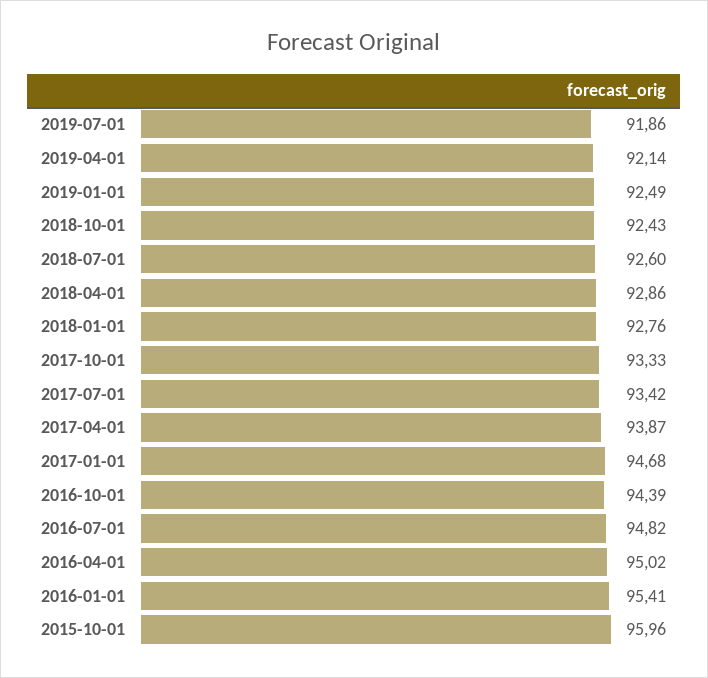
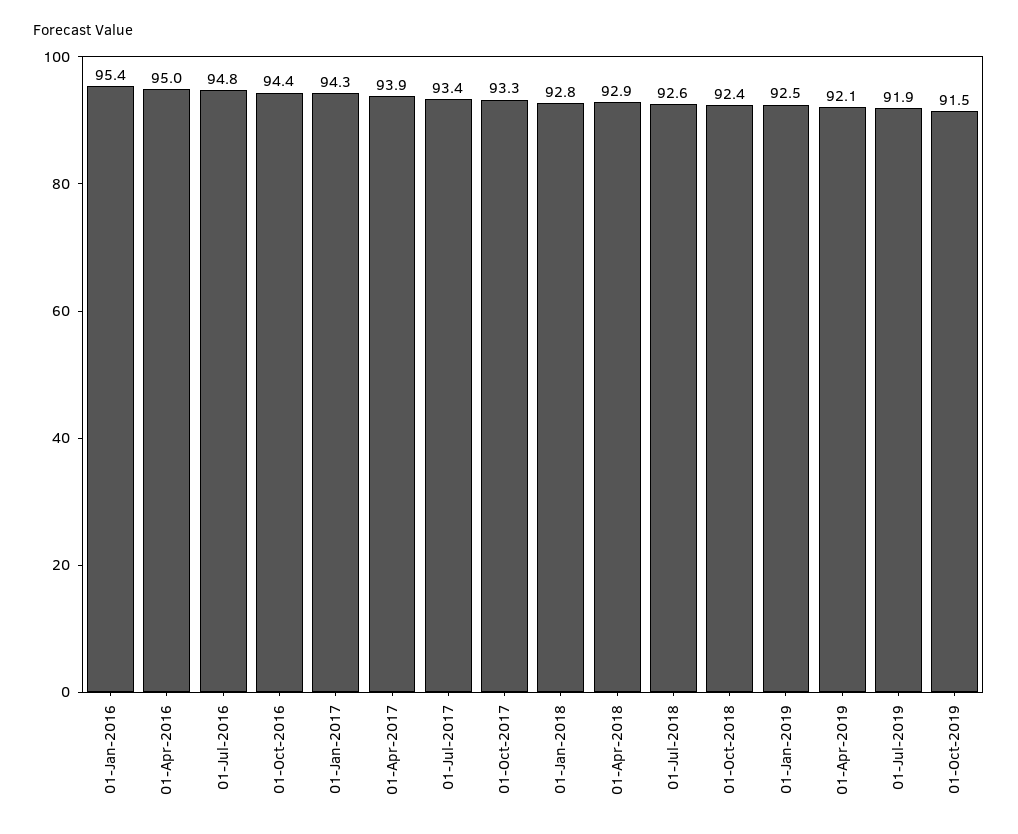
2017-01-01: 94.68 -> 94.3
2015-10-01: 95.96 -> none
01-Oct-2019: none -> 91.5

